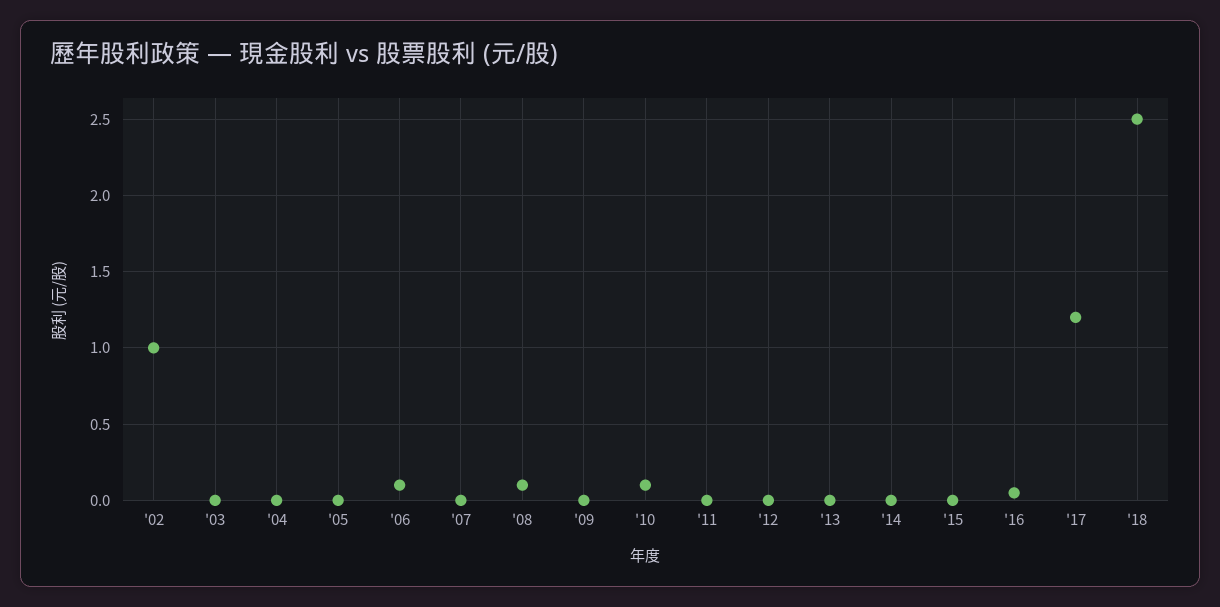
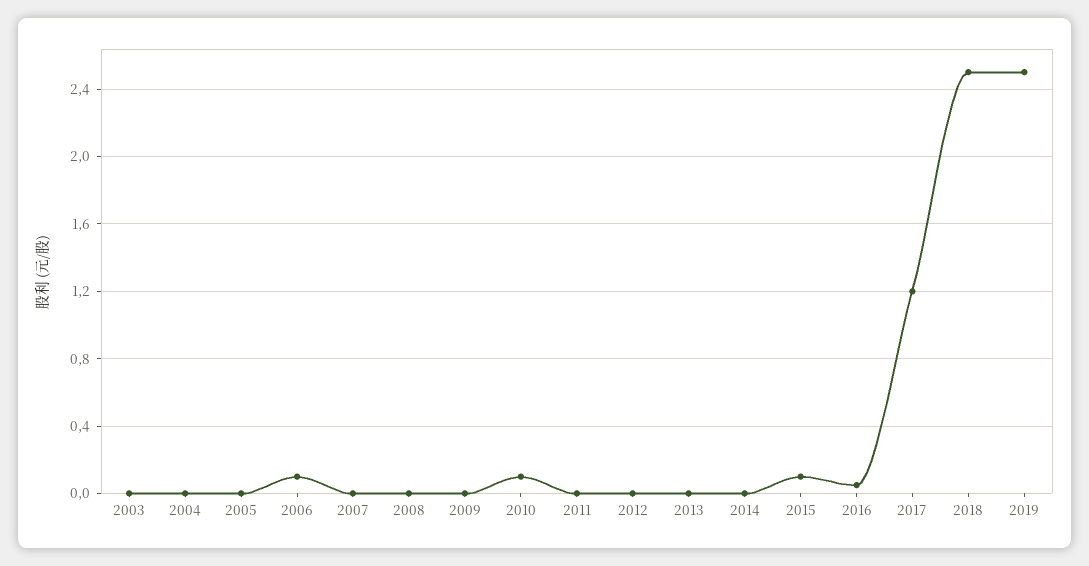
'02: 1 -> none
'08: 0.1 -> 0
'15: 0 -> 0.1
2019: none -> 2.5

